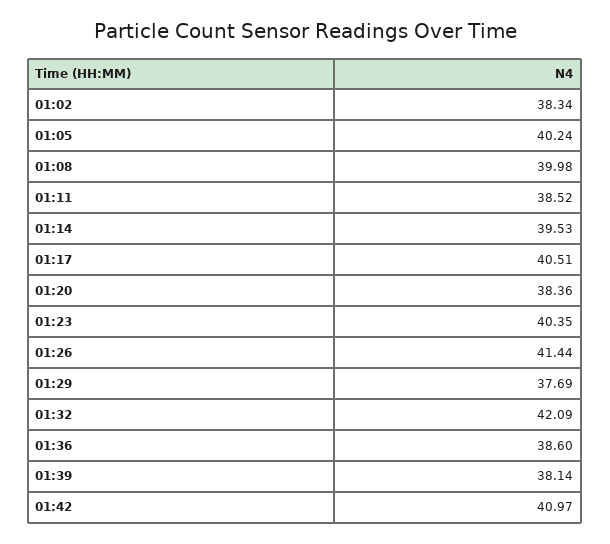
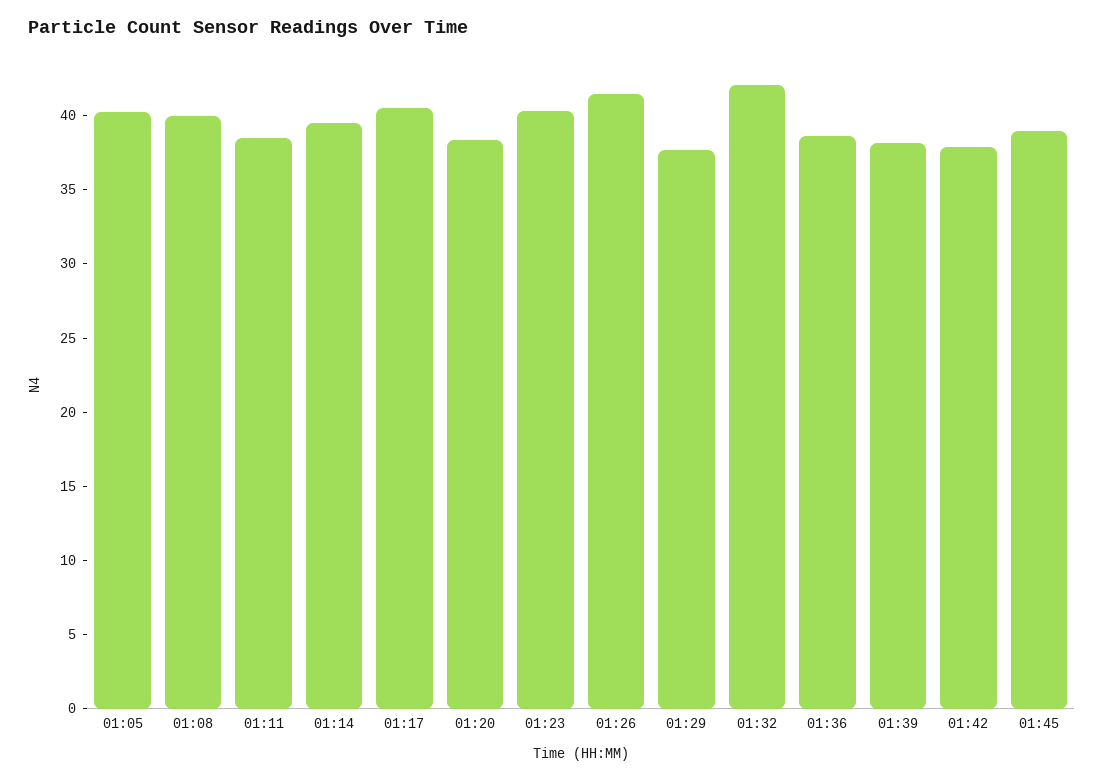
01:02: 38.34 -> none
01:42: 40.97 -> 38
01:45: none -> 39

